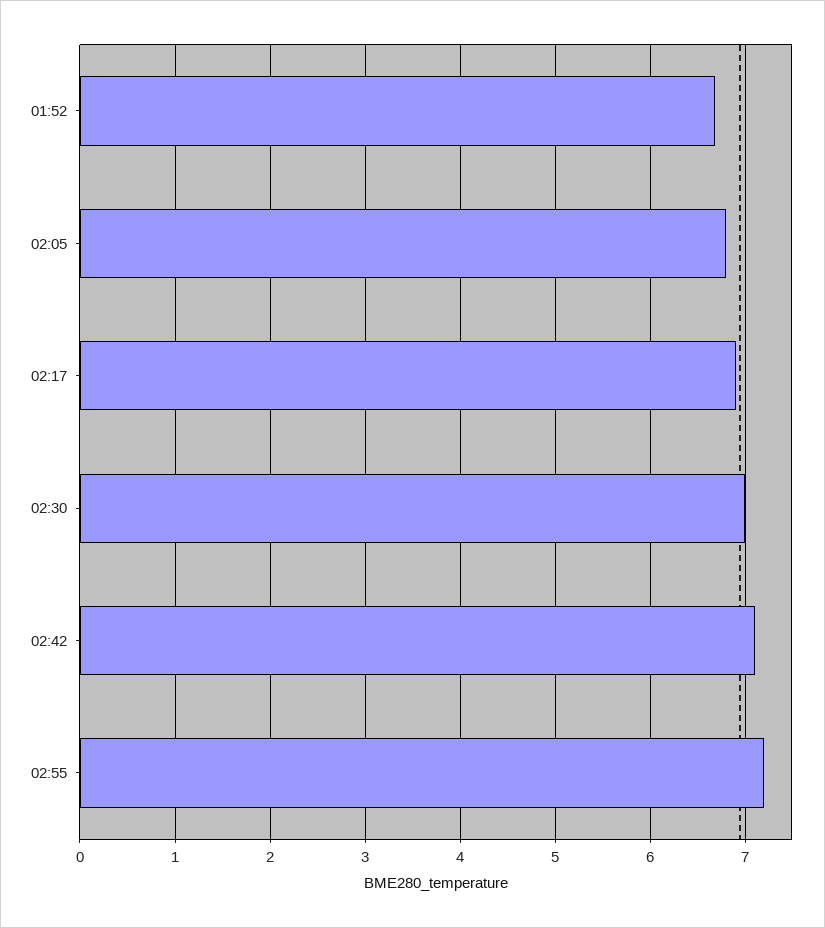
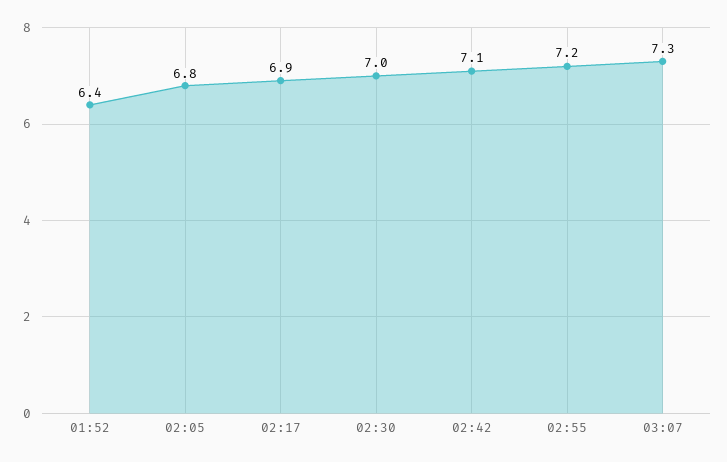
01:52: 6.7 -> 6.4
03:07: none -> 7.3

